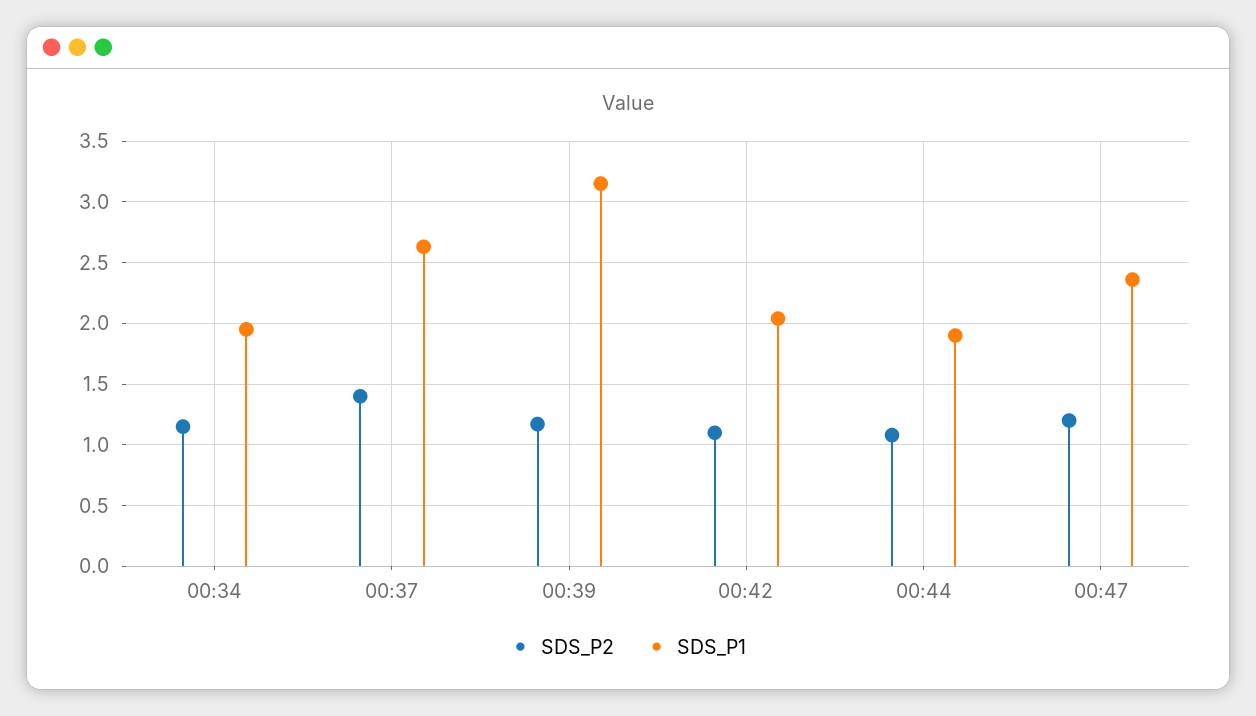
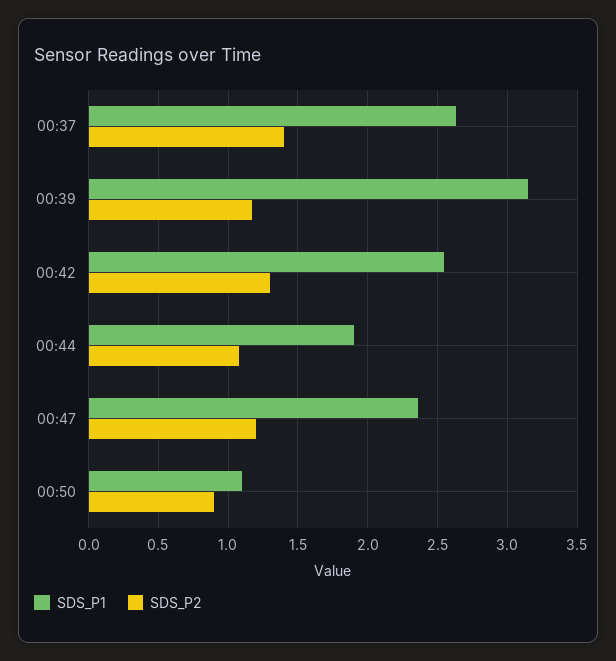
SDS_P2, 00:34: 1.15 -> none
SDS_P1, 00:34: 1.95 -> none
SDS_P2, 00:42: 1.1 -> 1.3
SDS_P1, 00:42: 2.05 -> 2.55
SDS_P1, 00:50: none -> 1.1
SDS_P2, 00:50: none -> 0.9

